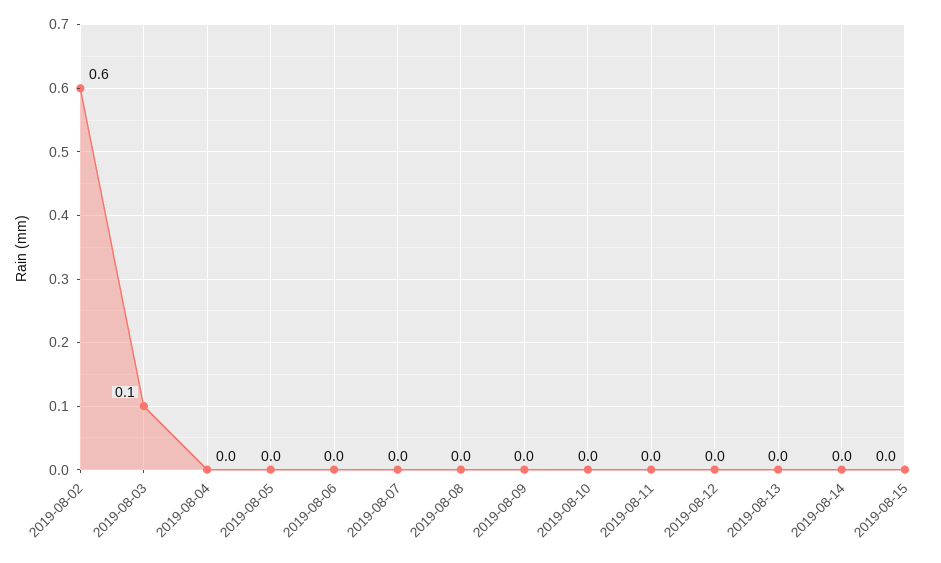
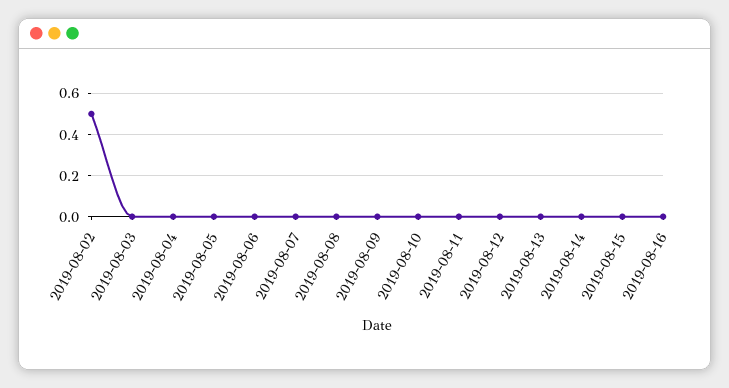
2019-08-02: 0.6 -> 0.5
2019-08-03: 0.1 -> 0
2019-08-16: none -> 0

